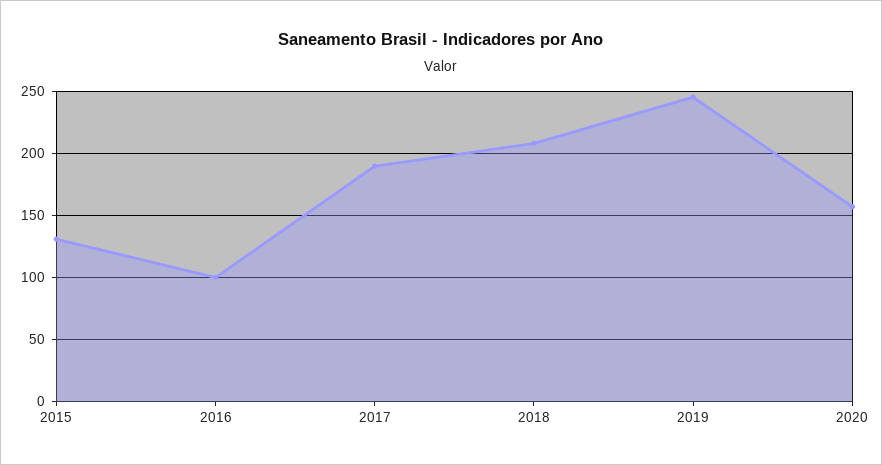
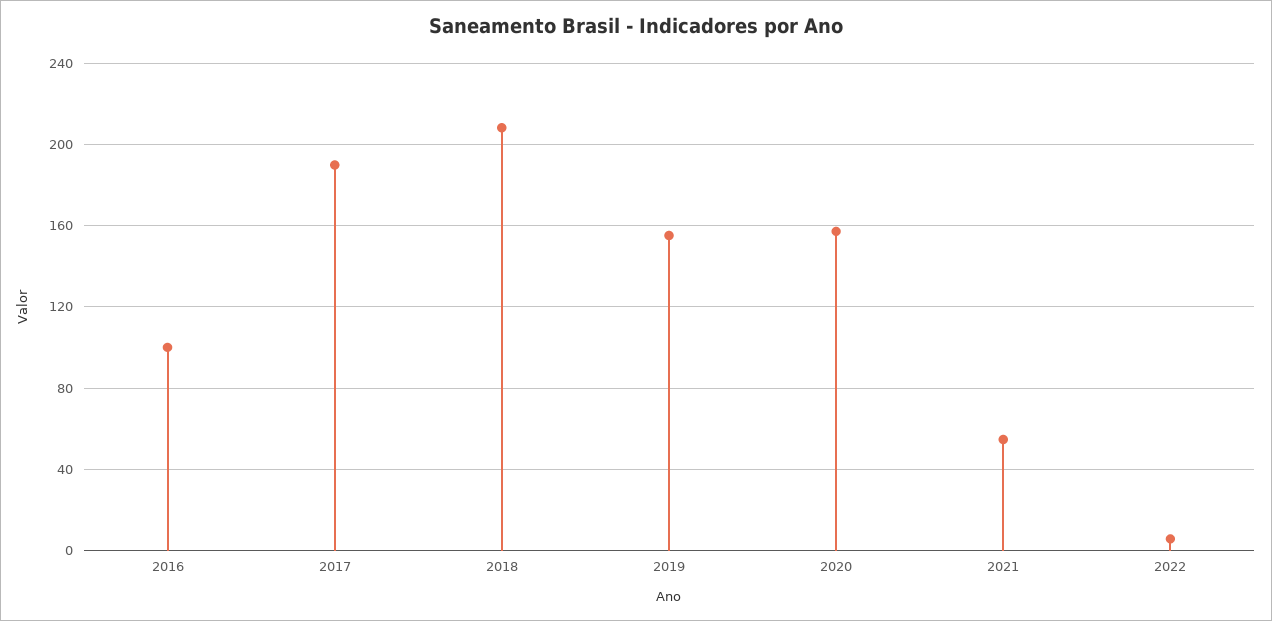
2015: 130 -> none
2019: 245 -> 155
2021: none -> 55
2022: none -> 5

